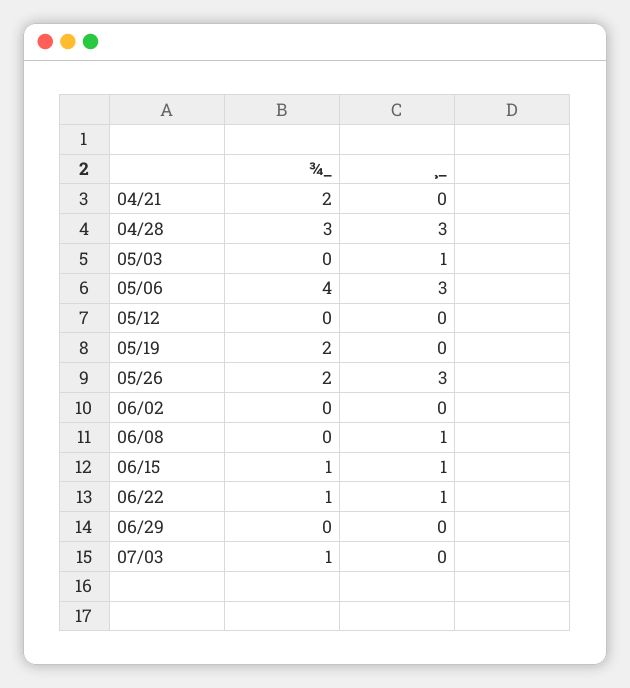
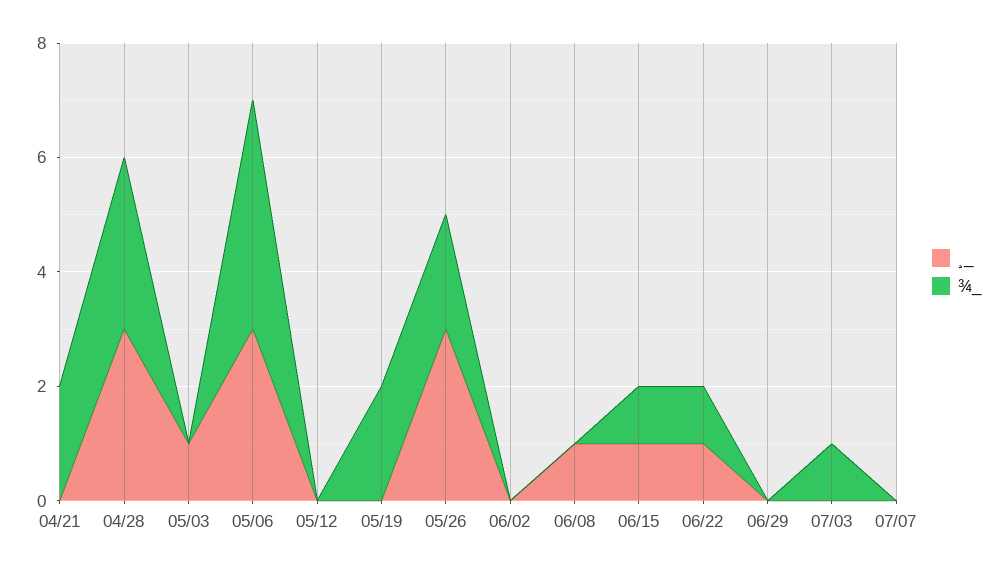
¸_, 07/07: none -> 0
¾_, 07/07: none -> 0

